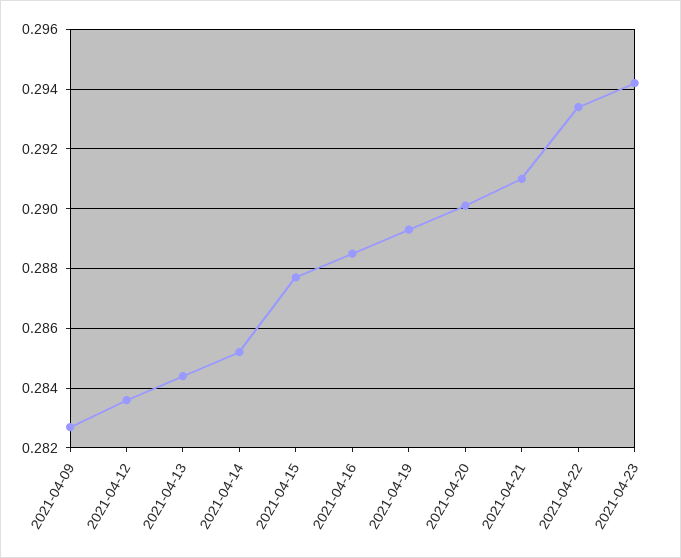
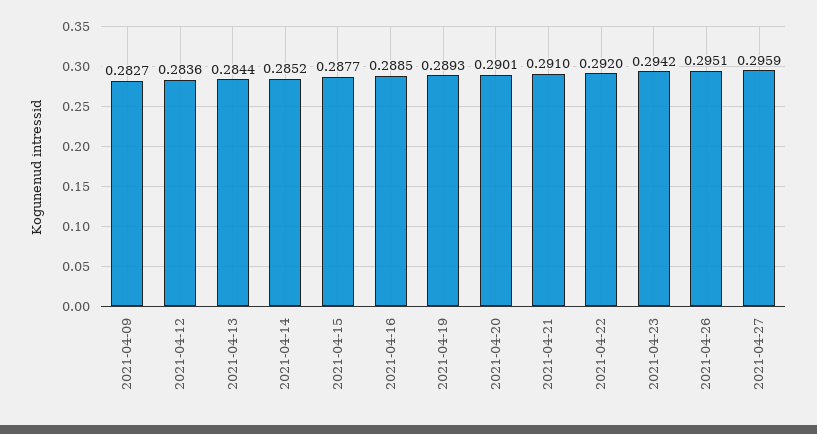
2021-04-22: 0.2935 -> 0.292
2021-04-26: none -> 0.2951
2021-04-27: none -> 0.2959

